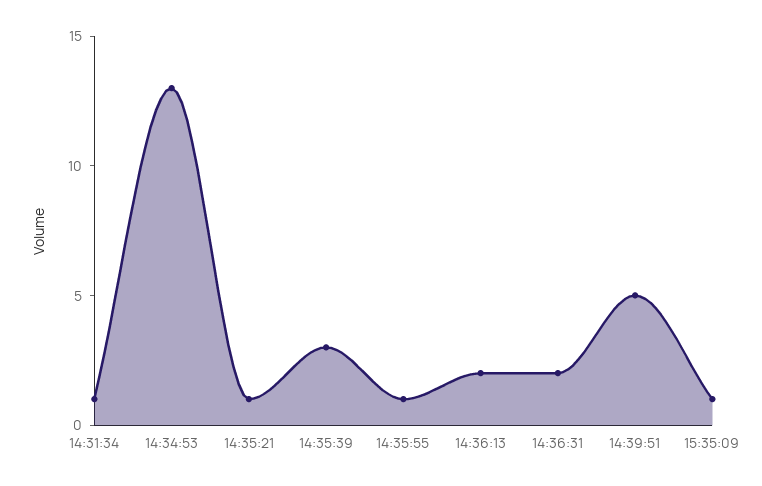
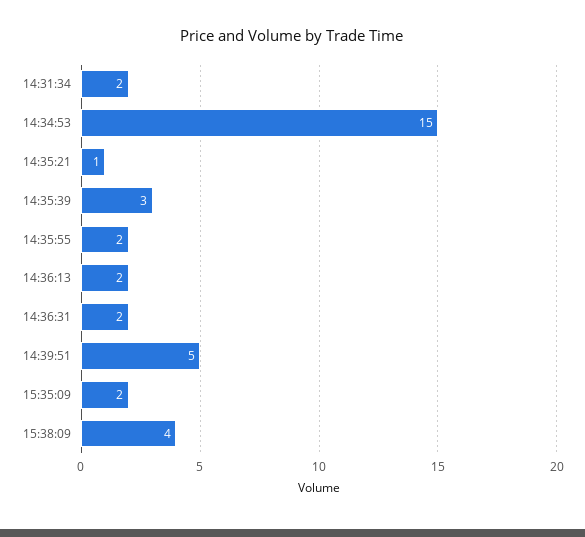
14:31:34: 1 -> 2
14:34:53: 13 -> 15
14:35:55: 1 -> 2
15:35:09: 1 -> 2
15:38:09: none -> 4

